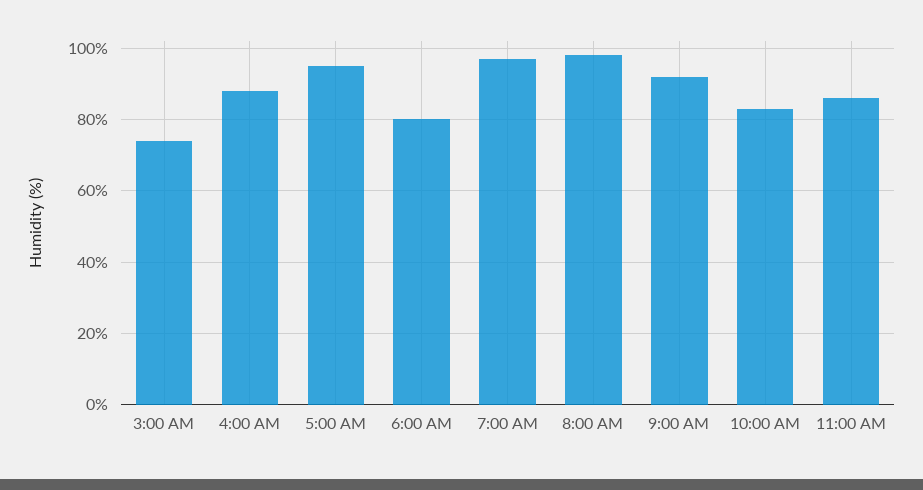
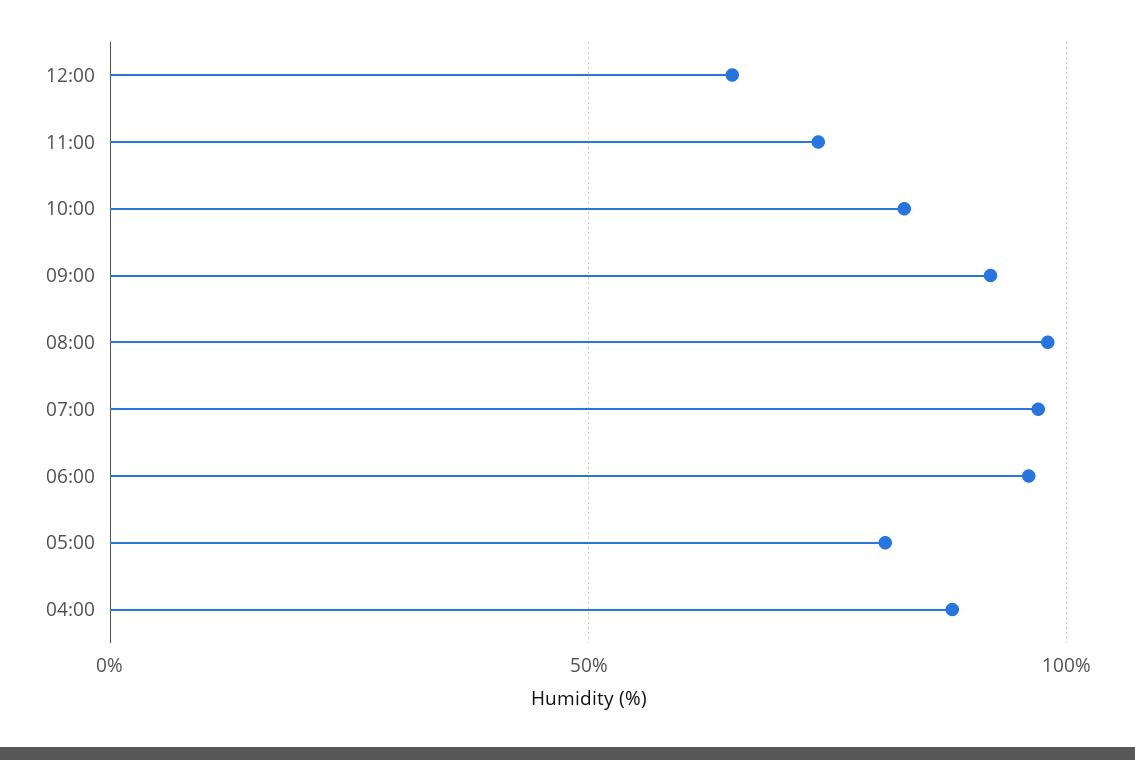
3:00 AM: 75 -> none
5:00 AM: 95 -> 80
6:00 AM: 80 -> 95
11:00 AM: 85 -> 75
12:00: none -> 65

